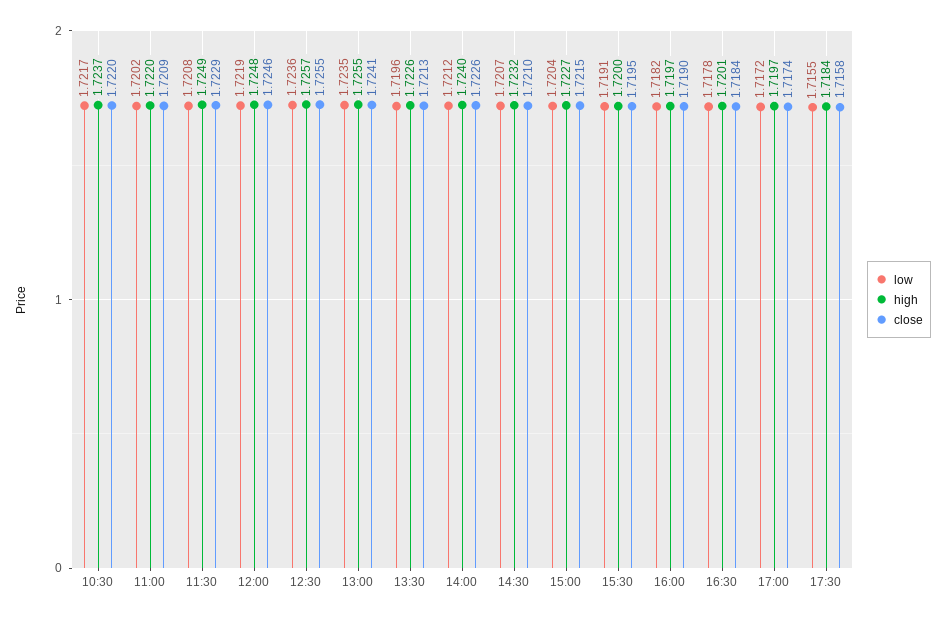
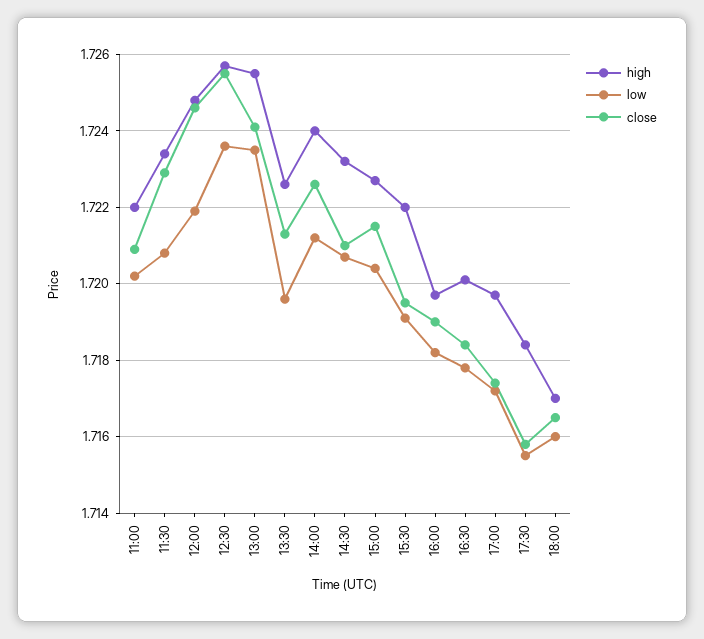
low, 10:30: 1.7217 -> none
high, 10:30: 1.7237 -> none
close, 10:30: 1.722 -> none
high, 11:30: 1.7249 -> 1.7235
high, 15:30: 1.72 -> 1.722
high, 18:00: none -> 1.717
low, 18:00: none -> 1.716
close, 18:00: none -> 1.7165

